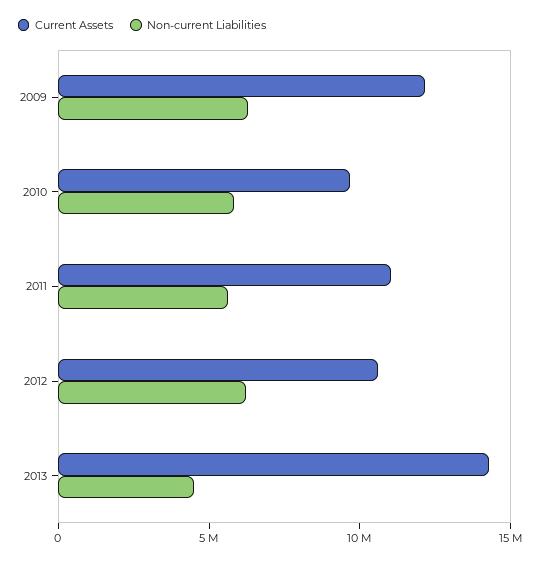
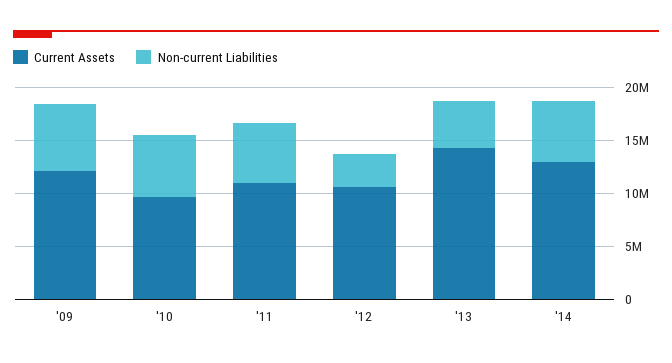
Non-current Liabilities, 2012: 6000000 -> 3000000
Current Assets, '14: none -> 13000000
Non-current Liabilities, '14: none -> 6000000

